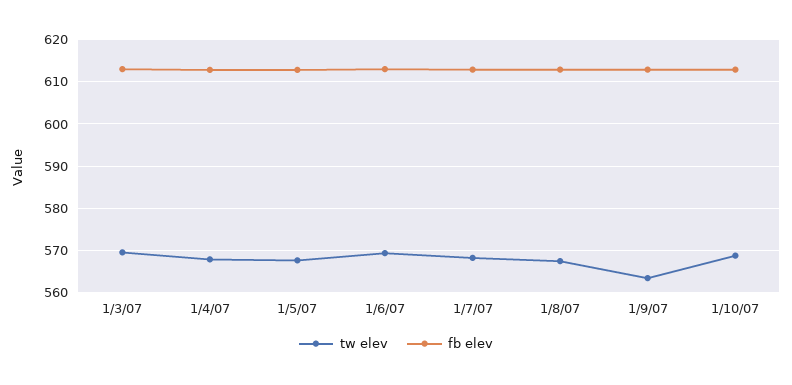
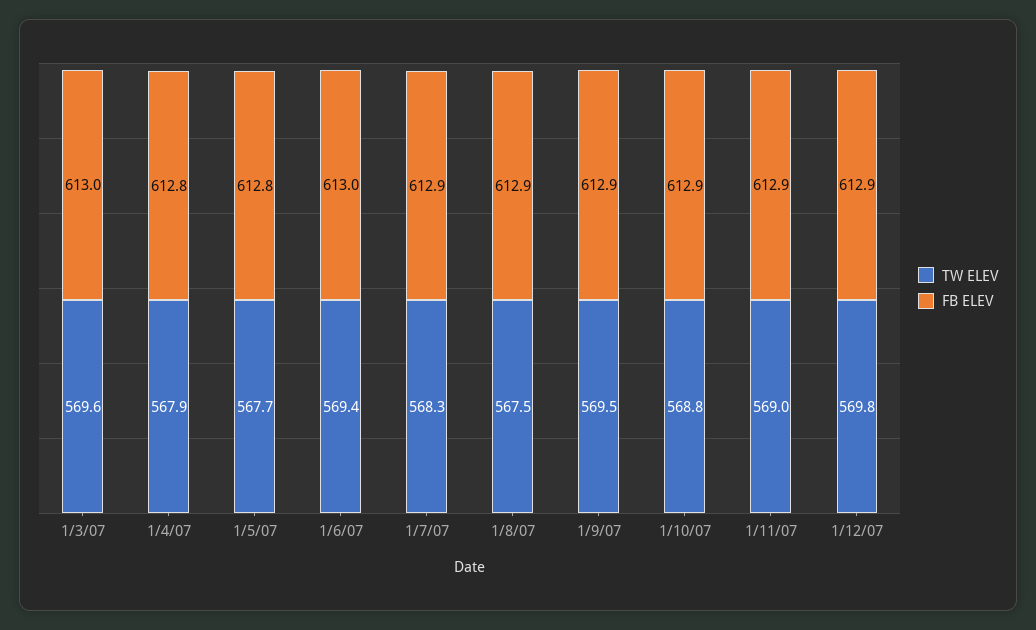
tw elev, 1/9/07: 564 -> 569.5
tw elev, 1/11/07: none -> 569
fb elev, 1/11/07: none -> 612.9
tw elev, 1/12/07: none -> 569.8
fb elev, 1/12/07: none -> 612.9

